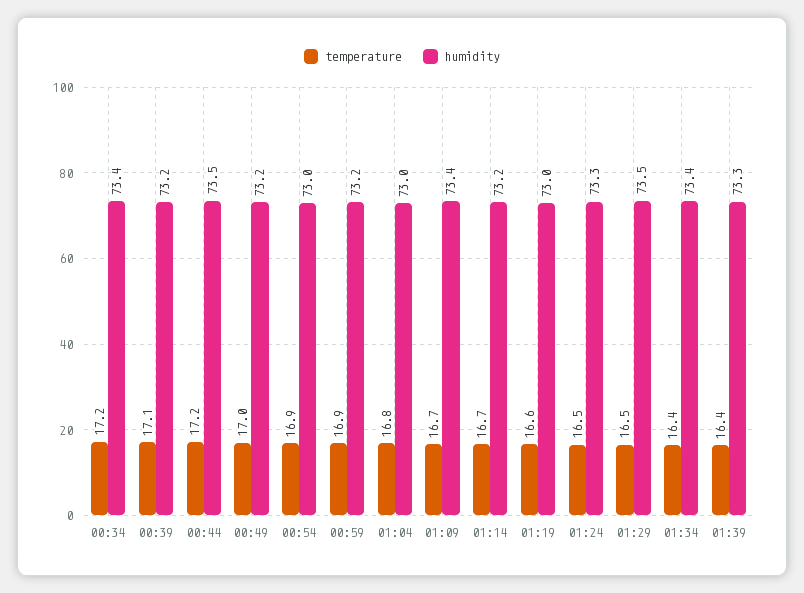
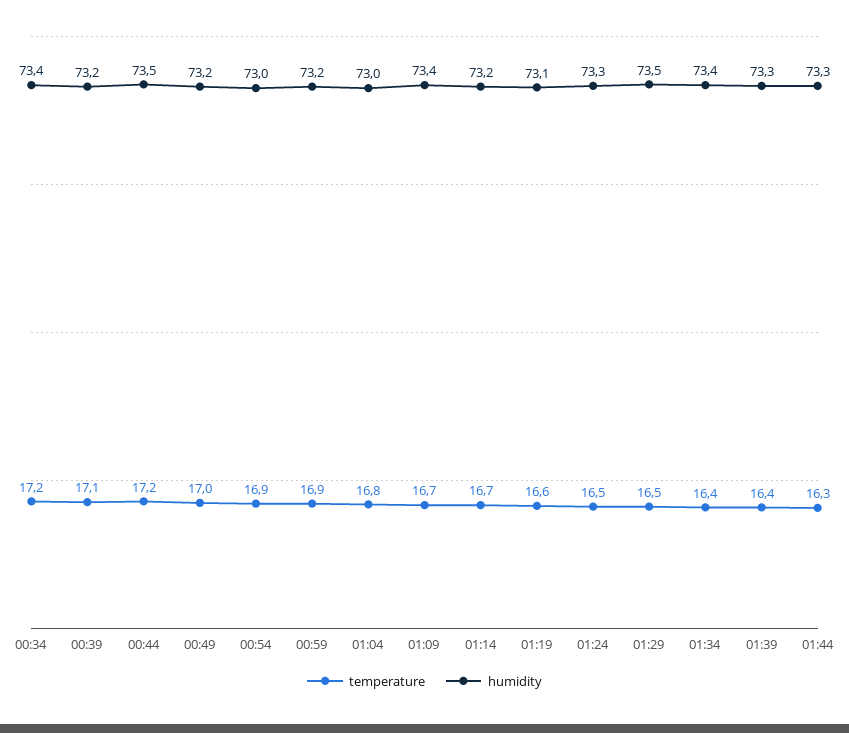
humidity, 01:19: 73 -> 73.1
temperature, 01:44: none -> 16.3
humidity, 01:44: none -> 73.3

